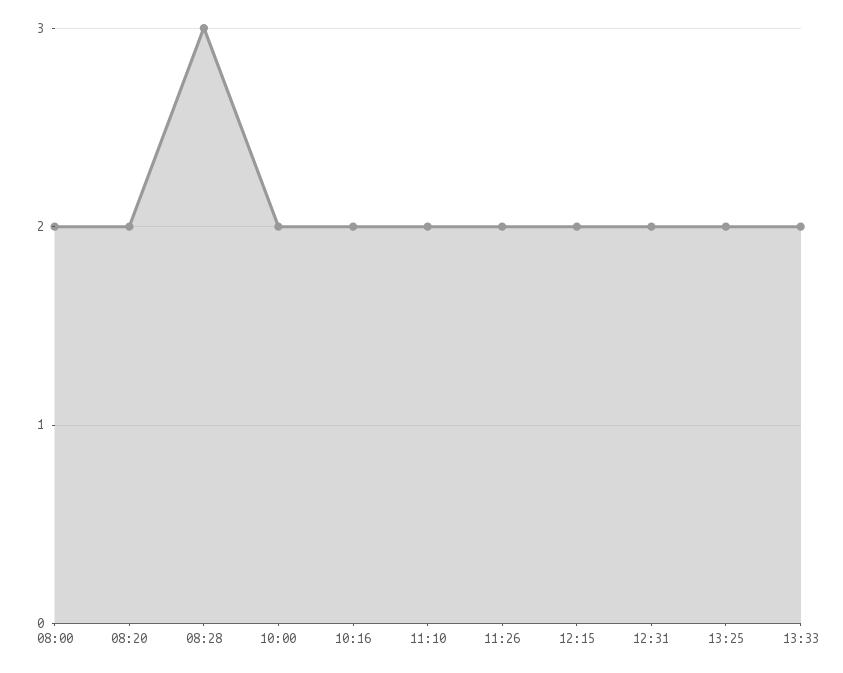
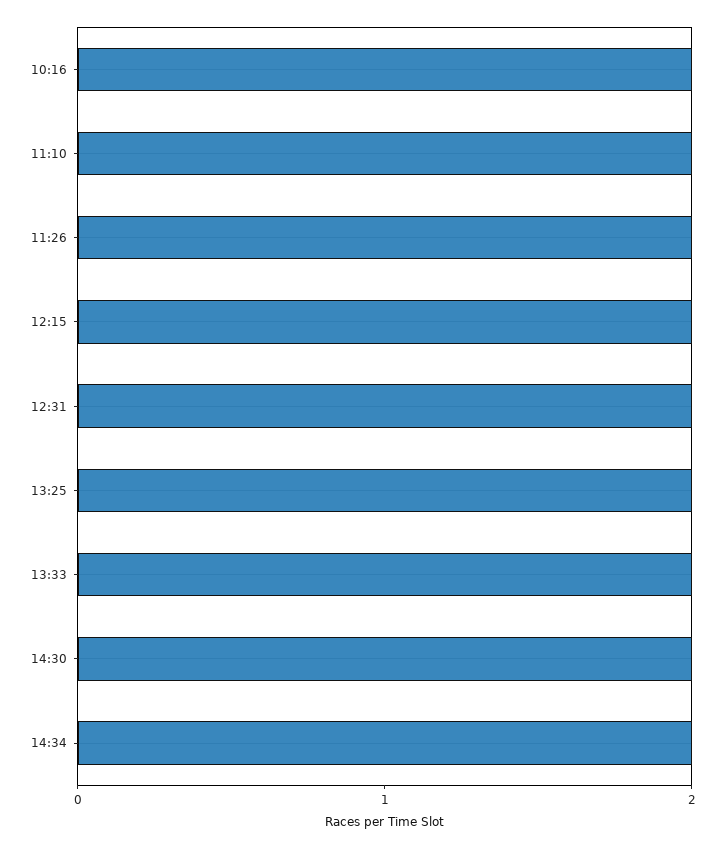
08:00: 2 -> none
08:20: 2 -> none
08:28: 3 -> none
10:00: 2 -> none
14:30: none -> 2
14:34: none -> 2

